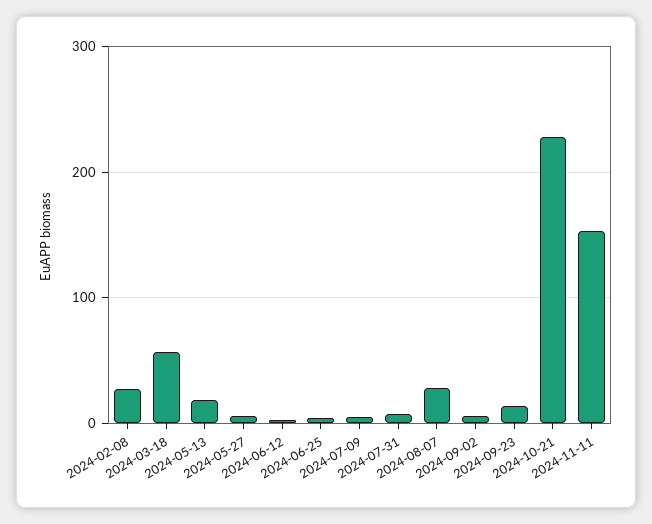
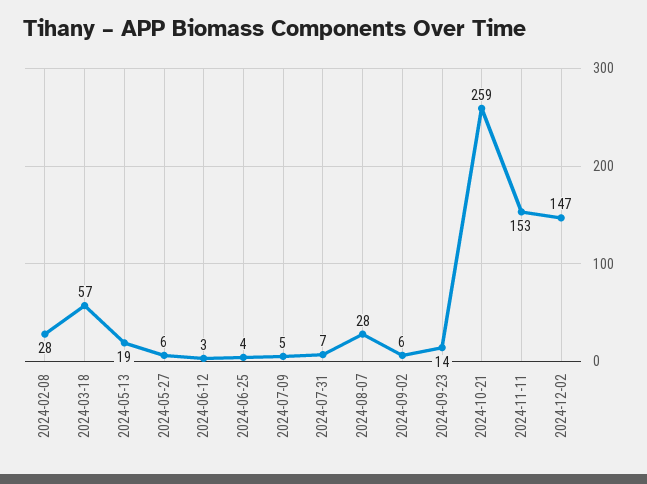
2024-10-21: 230 -> 259
2024-12-02: none -> 147

